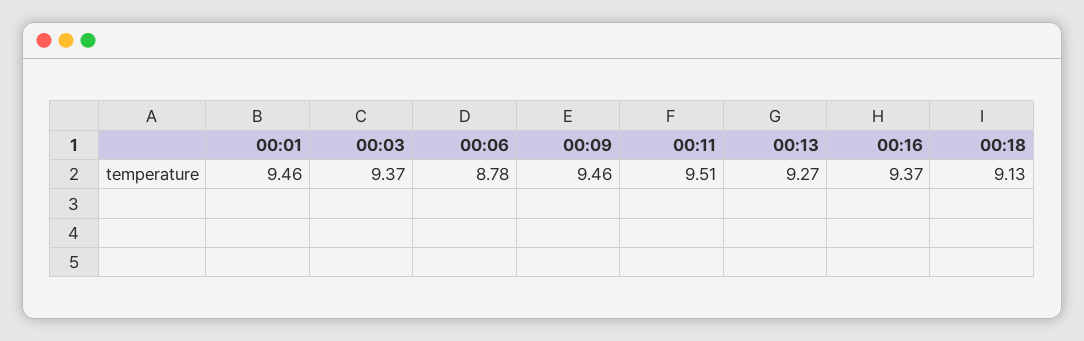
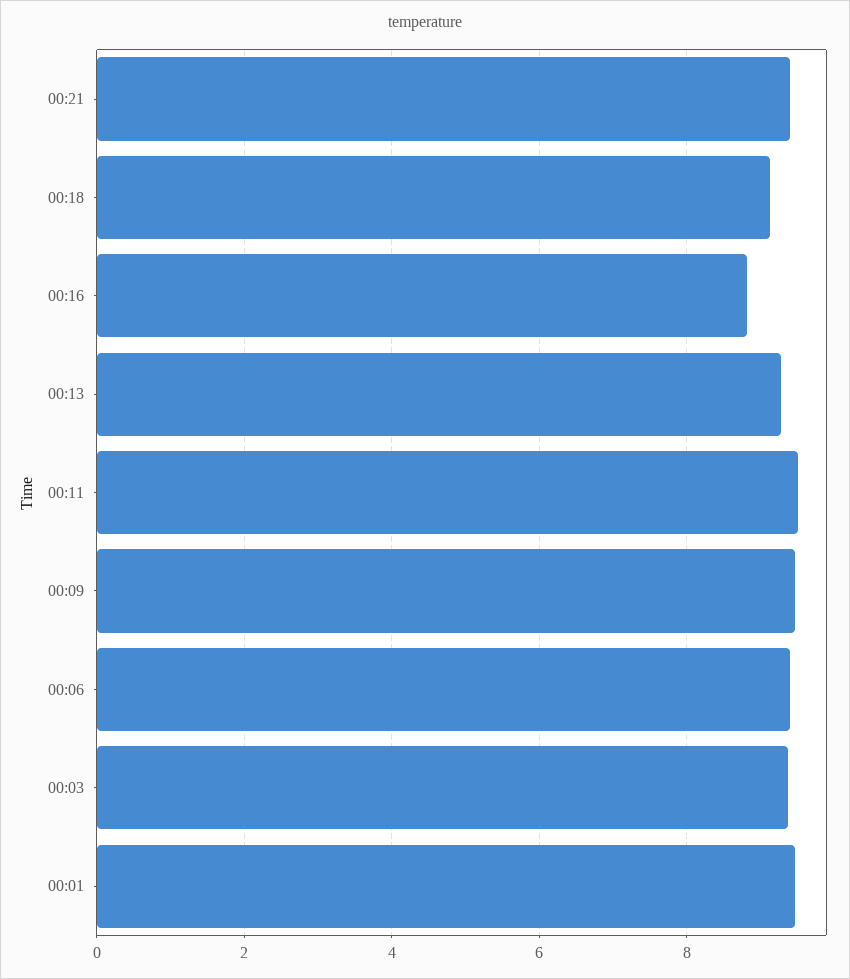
00:06: 8.78 -> 9.4
00:16: 9.37 -> 8.8
00:21: none -> 9.4

